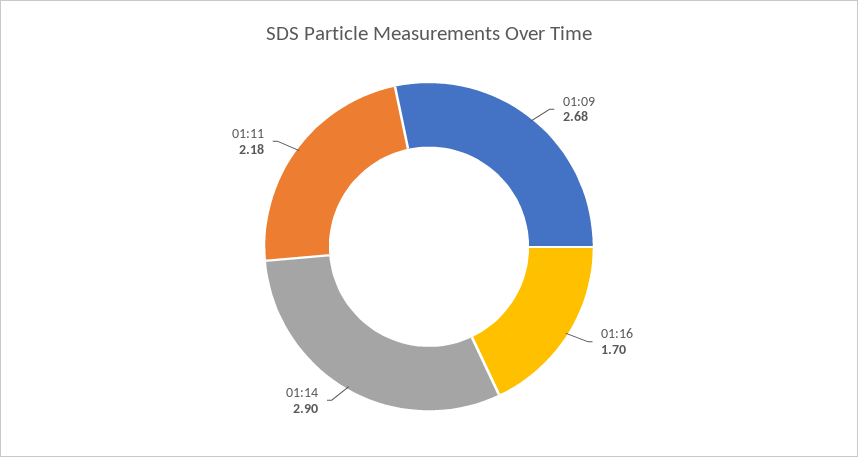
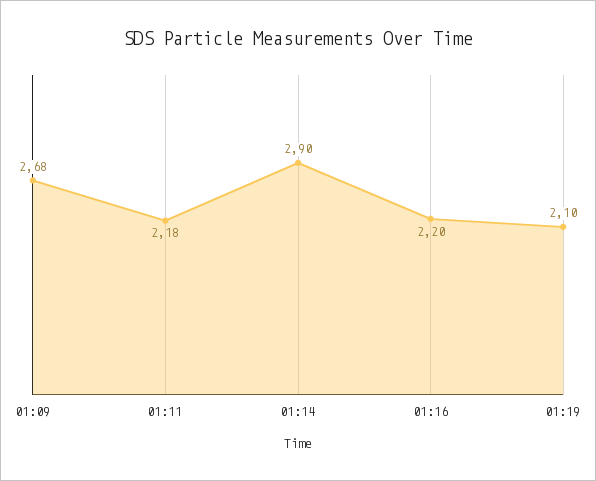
01:16: 1.7 -> 2.2
01:19: none -> 2.1

